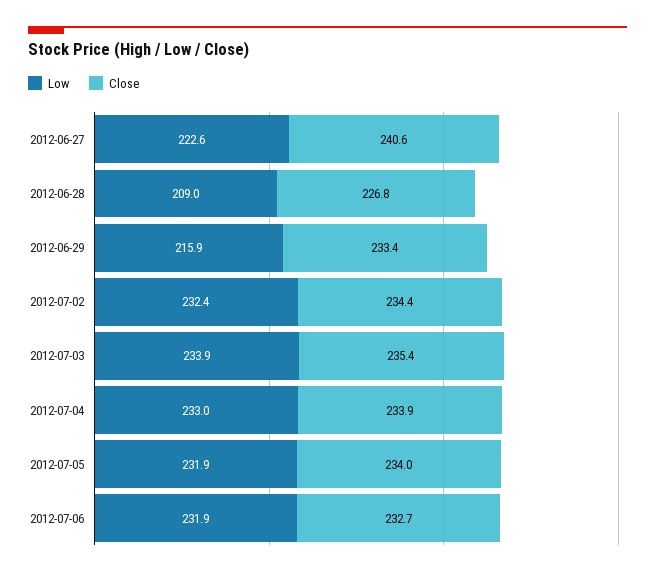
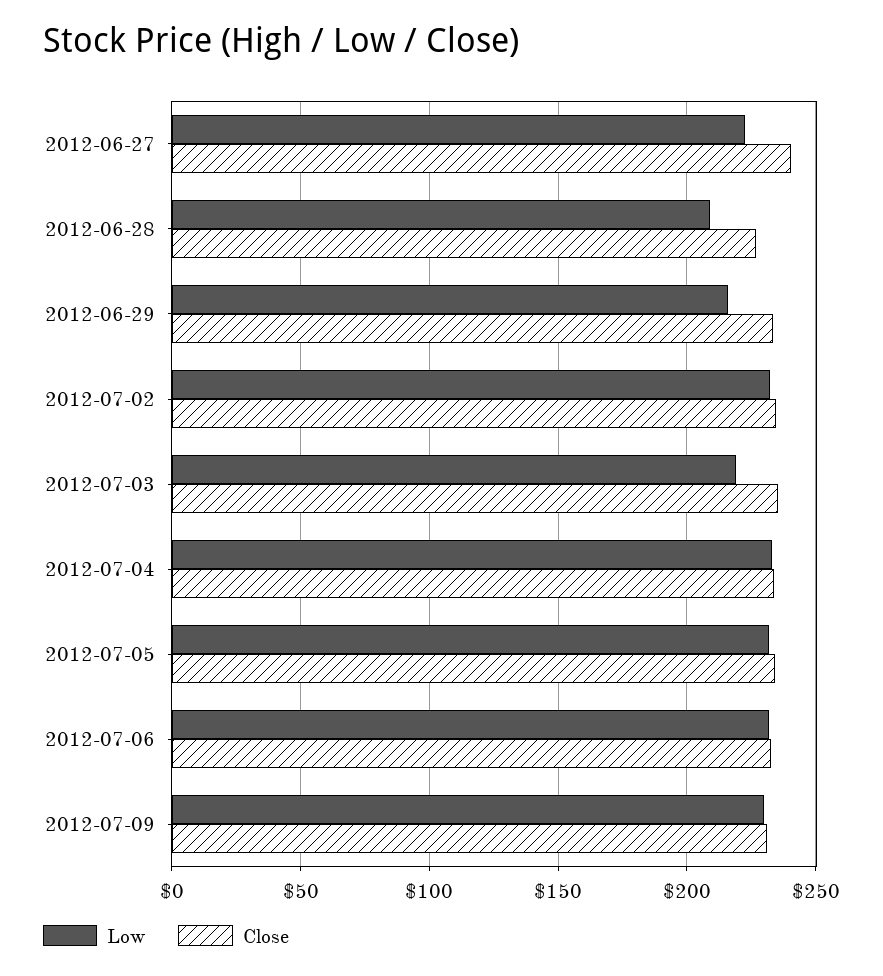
Low, 2012-07-03: 233.9 -> 220
Low, 2012-07-09: none -> 230
Close, 2012-07-09: none -> 230

